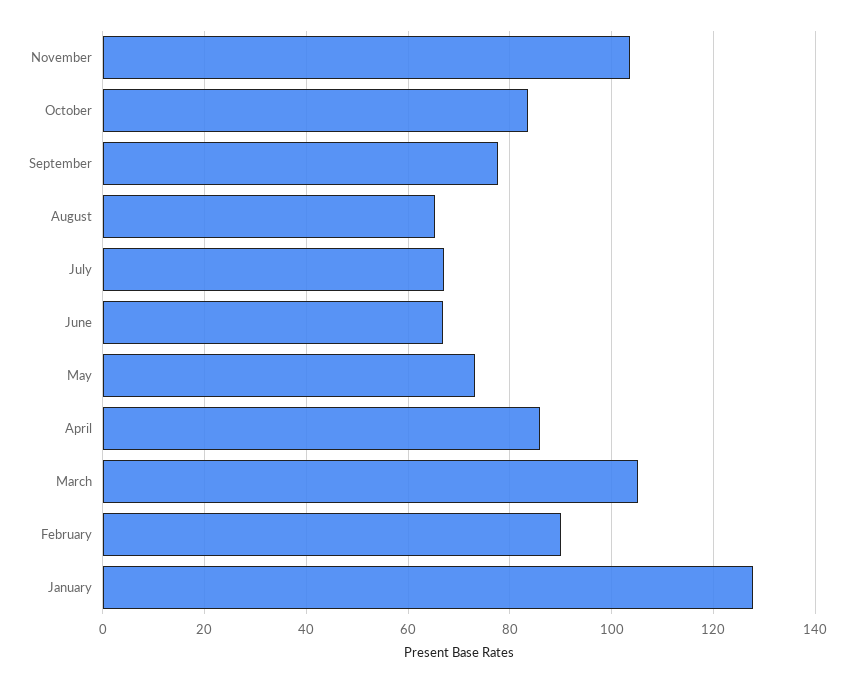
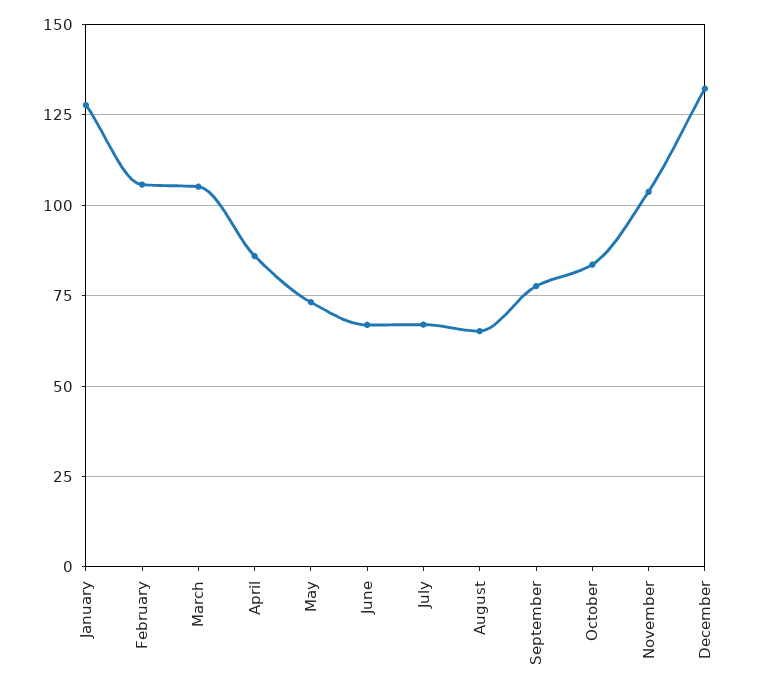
February: 90 -> 105
December: none -> 132.5

